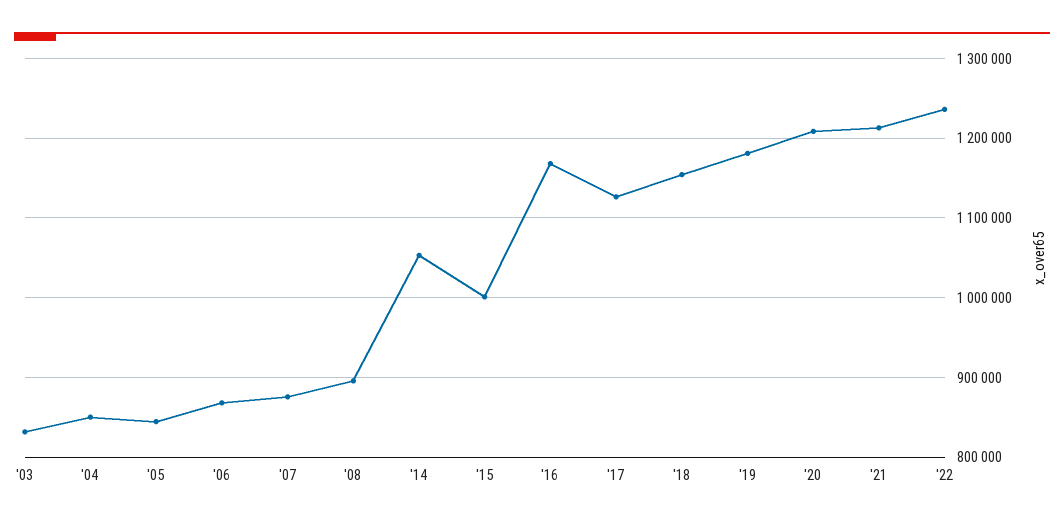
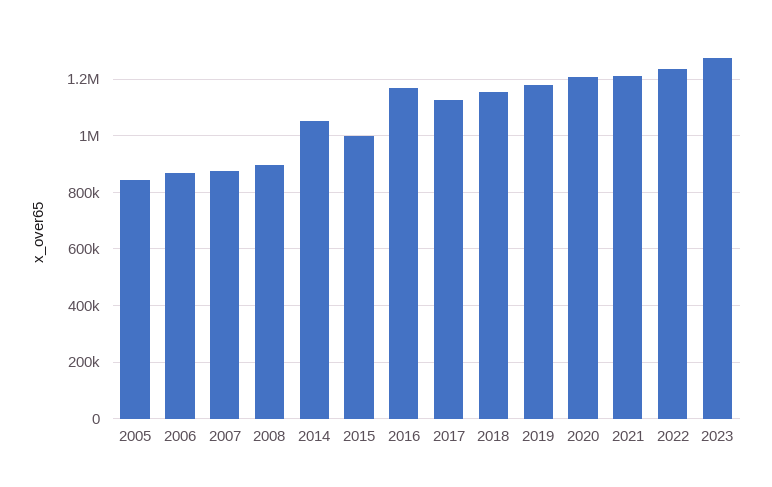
'03: 830000 -> none
'04: 850000 -> none
2023: none -> 1275000

